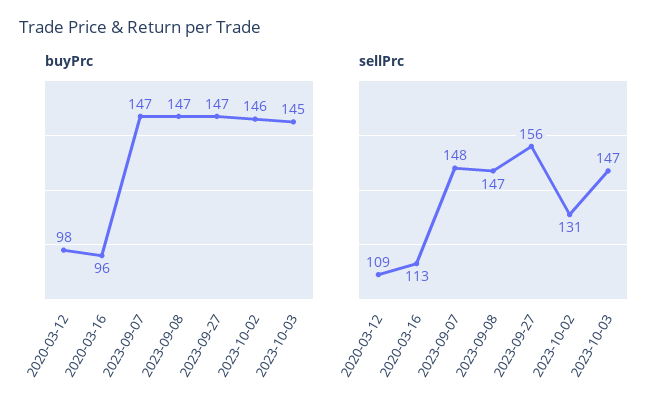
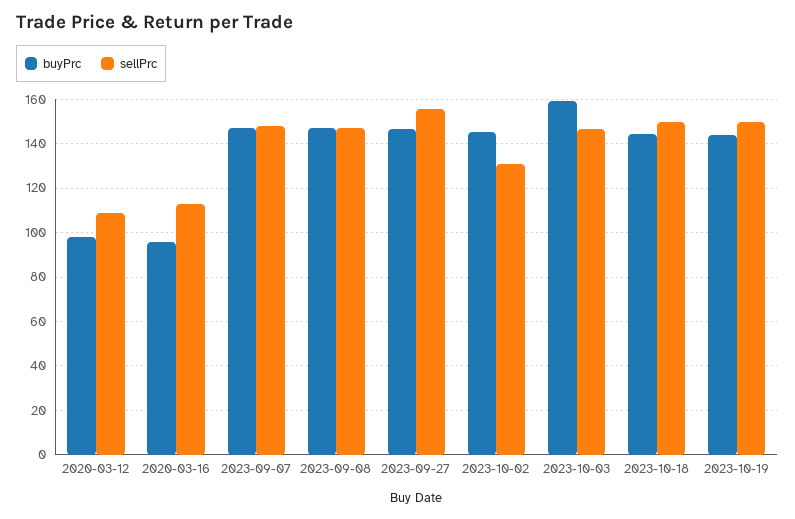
buyPrc, 2023-10-03: 145 -> 160
buyPrc, 2023-10-18: none -> 145
sellPrc, 2023-10-18: none -> 150
buyPrc, 2023-10-19: none -> 145
sellPrc, 2023-10-19: none -> 150

